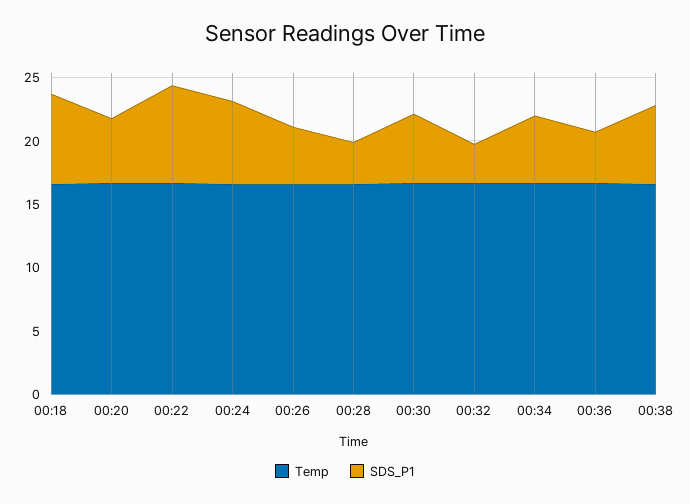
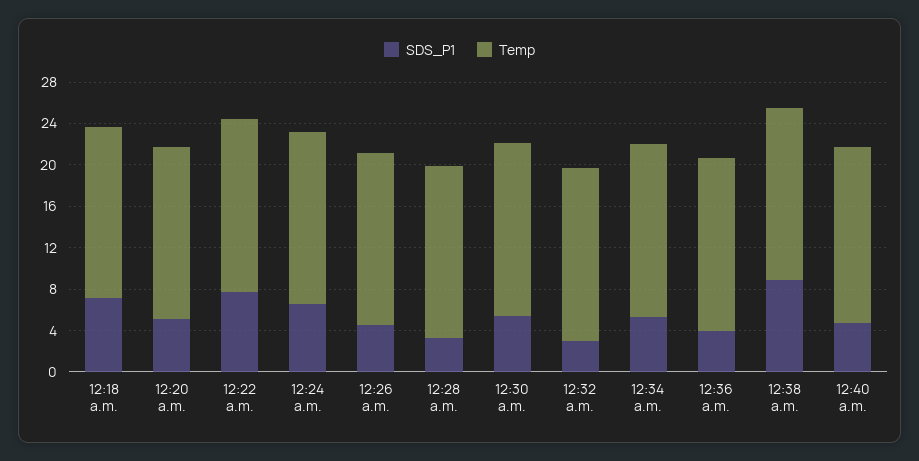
SDS_P1, 00:38: 6 -> 9
SDS_P1, 12:40 a.m.: none -> 5
Temp, 12:40 a.m.: none -> 17

